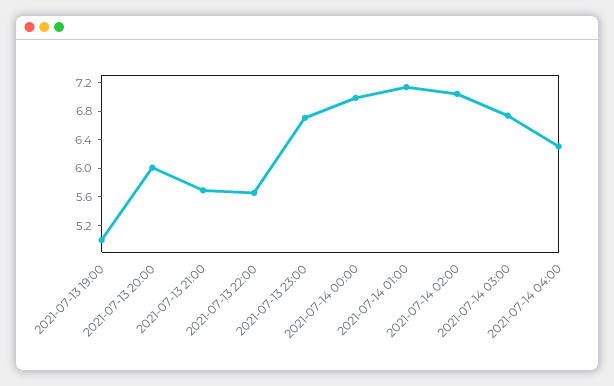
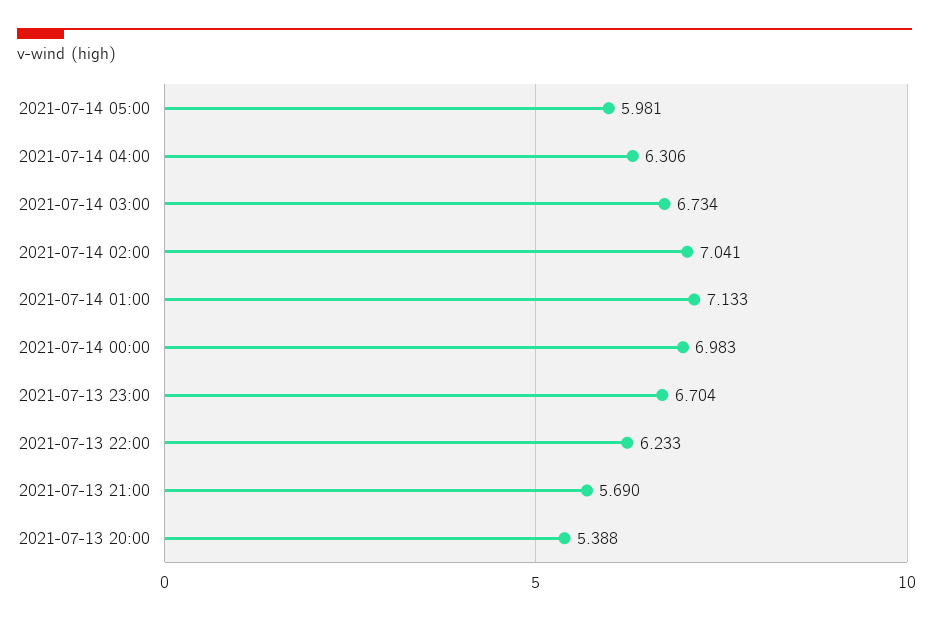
2021-07-13 19:00: 5 -> none
2021-07-13 20:00: 6 -> 5.388
2021-07-13 22:00: 5.6 -> 6.233
2021-07-14 05:00: none -> 5.981

